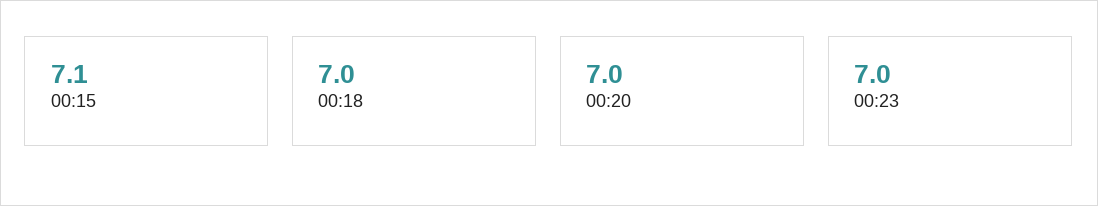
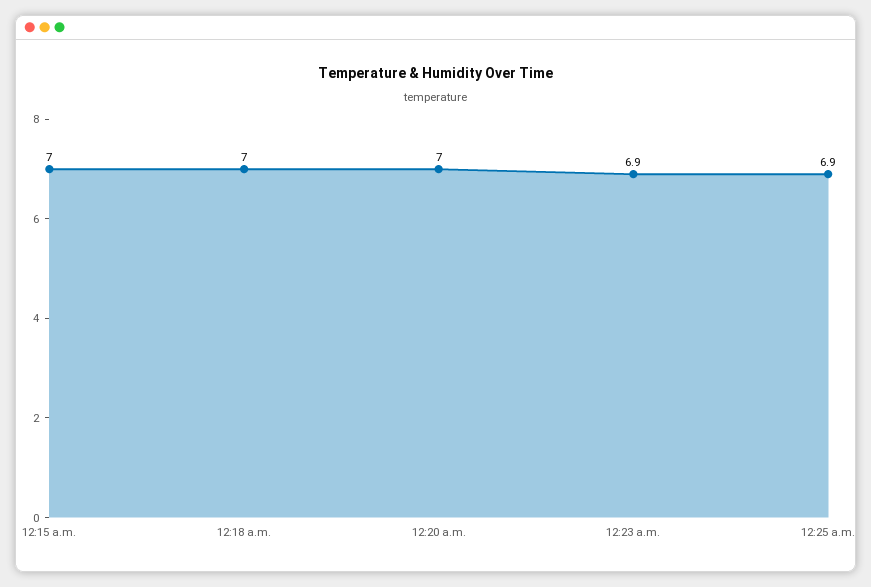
00:15: 7.1 -> 7
00:23: 7 -> 6.9
12:25 a.m.: none -> 6.9

